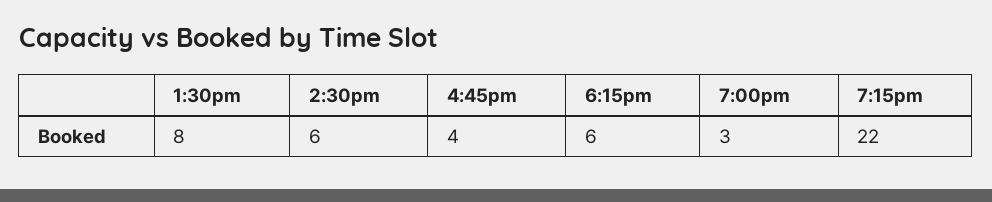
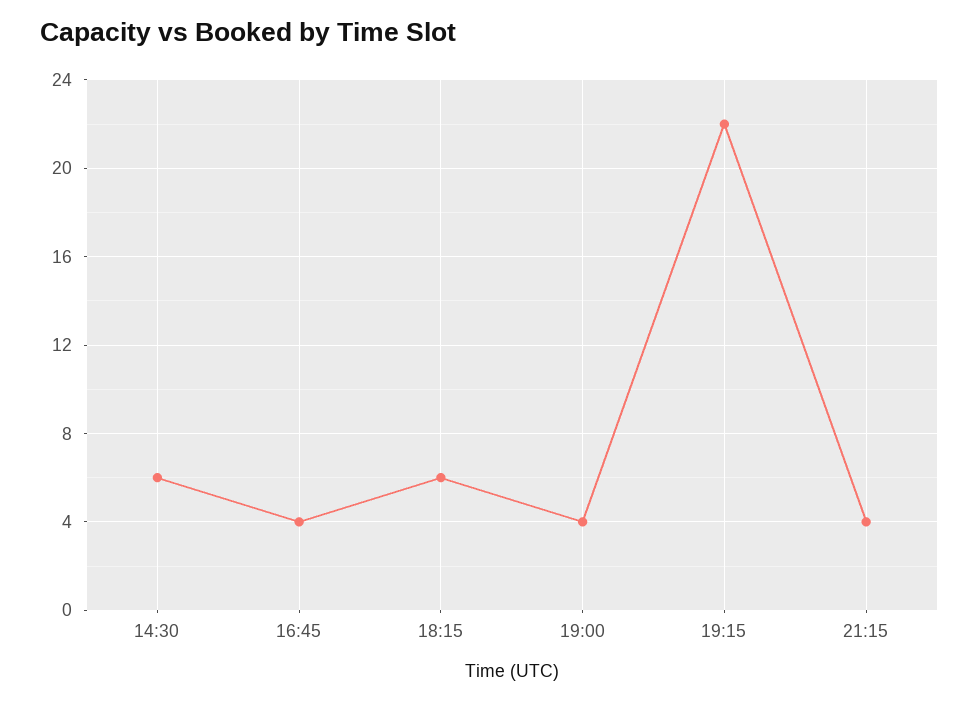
1:30pm: 8 -> none
7:00pm: 3 -> 4
21:15: none -> 4

